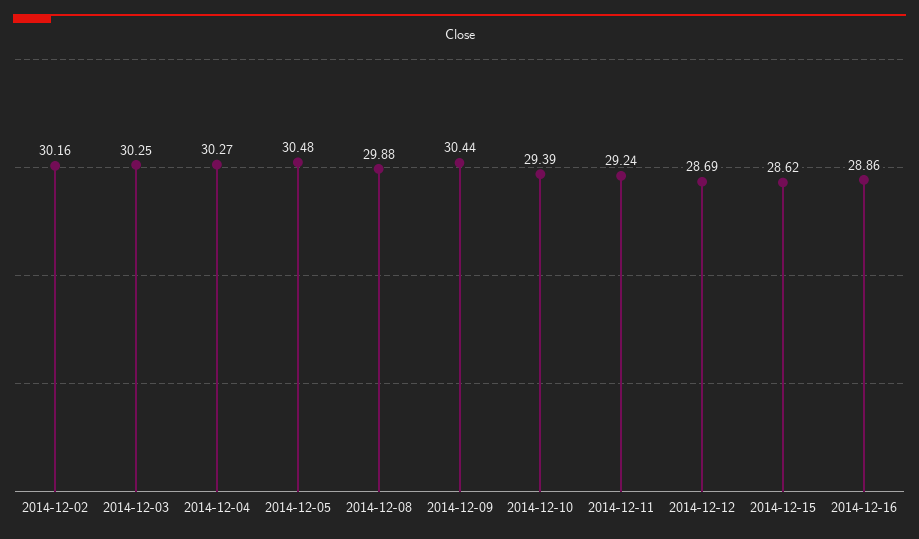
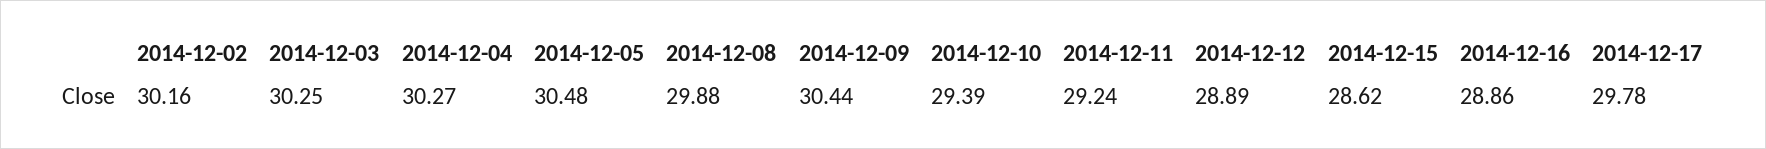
2014-12-12: 28.69 -> 28.89
2014-12-17: none -> 29.78

